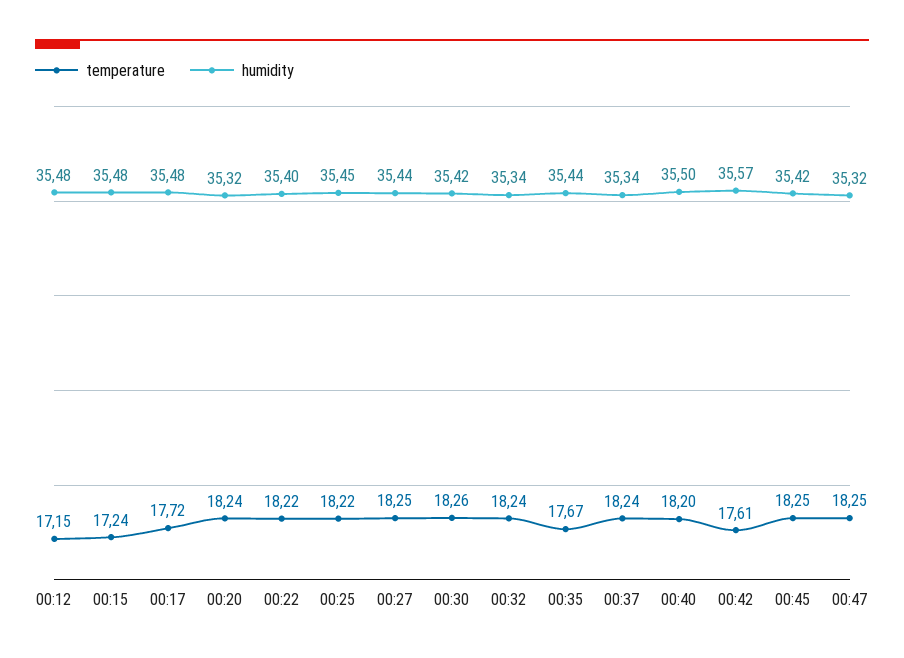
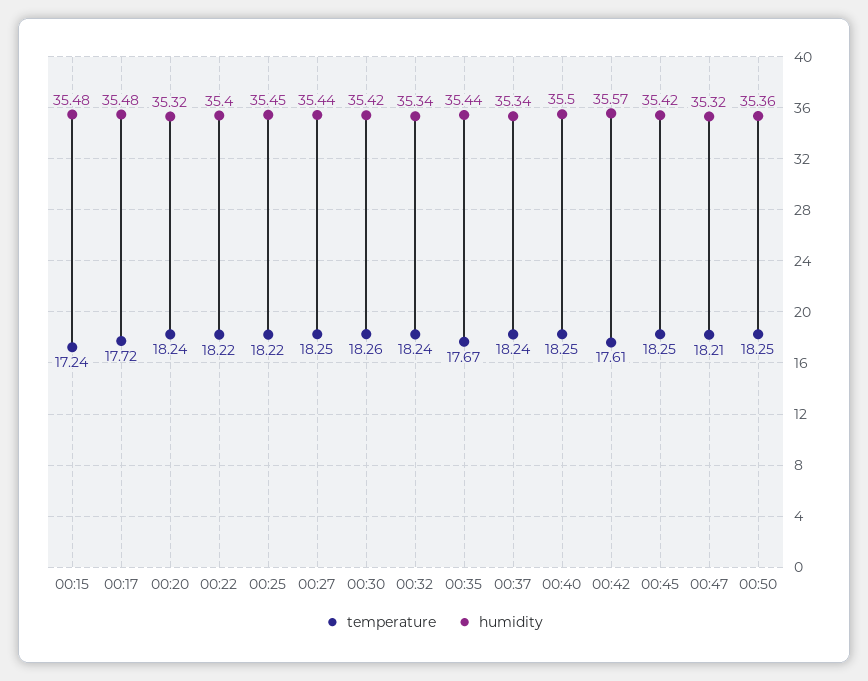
temperature, 00:12: 17.15 -> none
humidity, 00:12: 35.48 -> none
temperature, 00:40: 18.2 -> 18.25
temperature, 00:47: 18.25 -> 18.21
temperature, 00:50: none -> 18.25
humidity, 00:50: none -> 35.36

